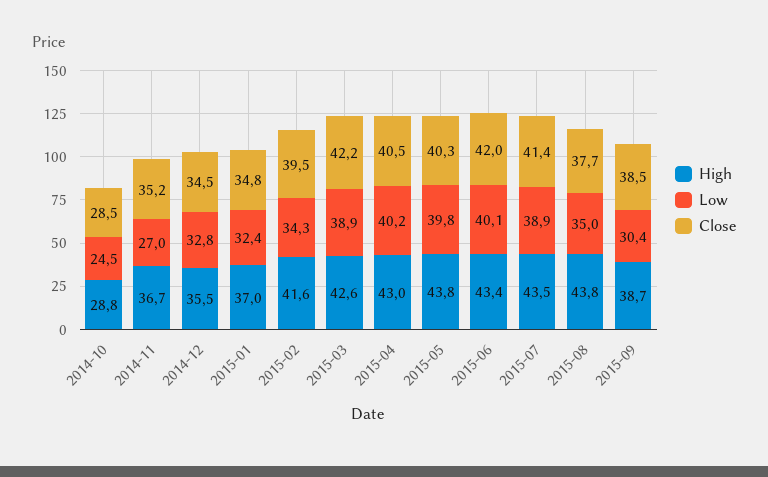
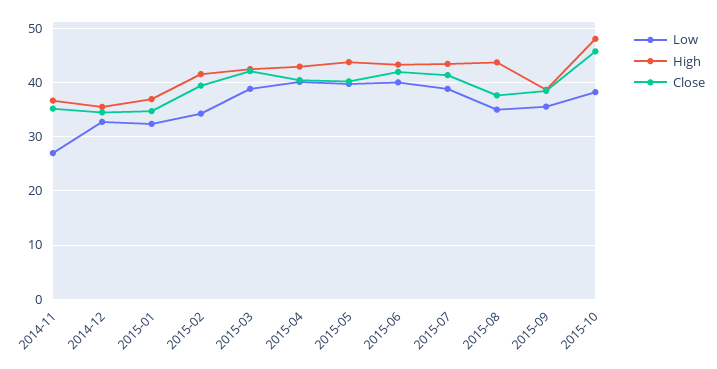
High, 2014-10: 28.8 -> none
Low, 2014-10: 24.5 -> none
Close, 2014-10: 28.5 -> none
Low, 2015-09: 30.4 -> 36
Low, 2015-10: none -> 38
High, 2015-10: none -> 48
Close, 2015-10: none -> 46

